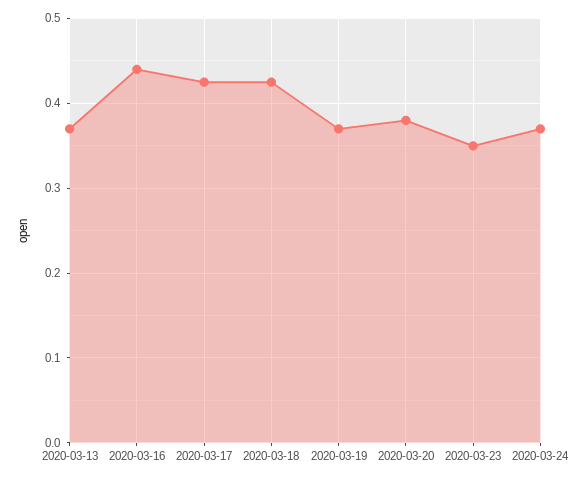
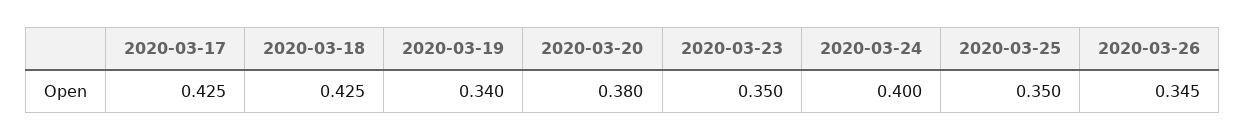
2020-03-13: 0.37 -> none
2020-03-16: 0.44 -> none
2020-03-19: 0.37 -> 0.34
2020-03-24: 0.37 -> 0.4
2020-03-25: none -> 0.35
2020-03-26: none -> 0.345

